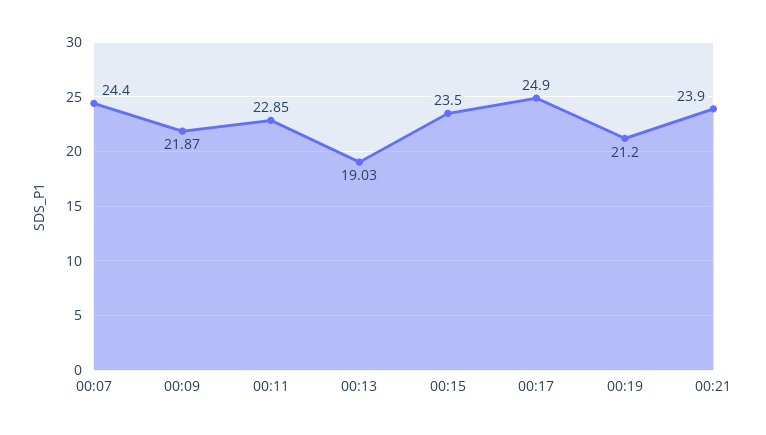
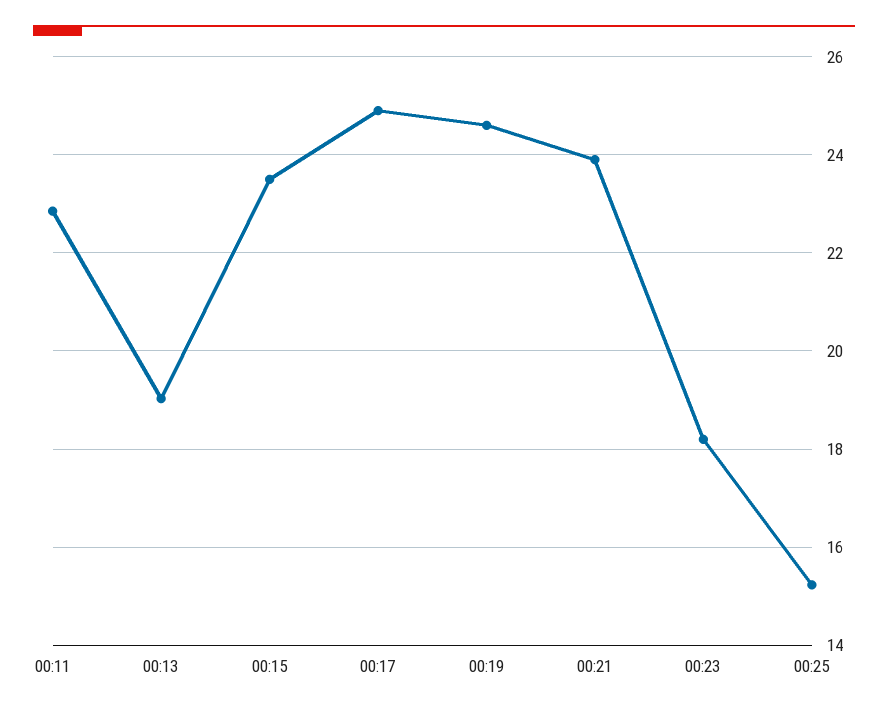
00:07: 24.4 -> none
00:09: 21.87 -> none
00:19: 21.2 -> 24.6
00:23: none -> 18.2
00:25: none -> 15.2

